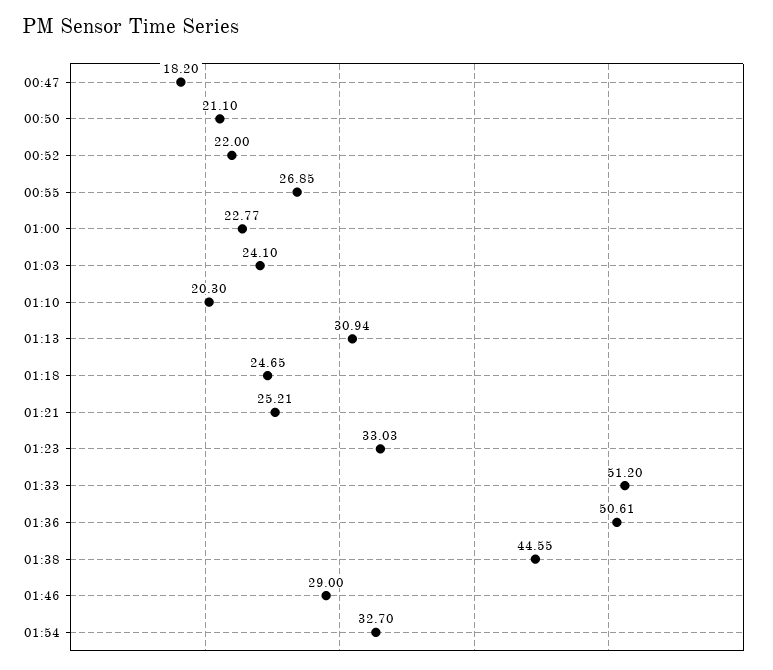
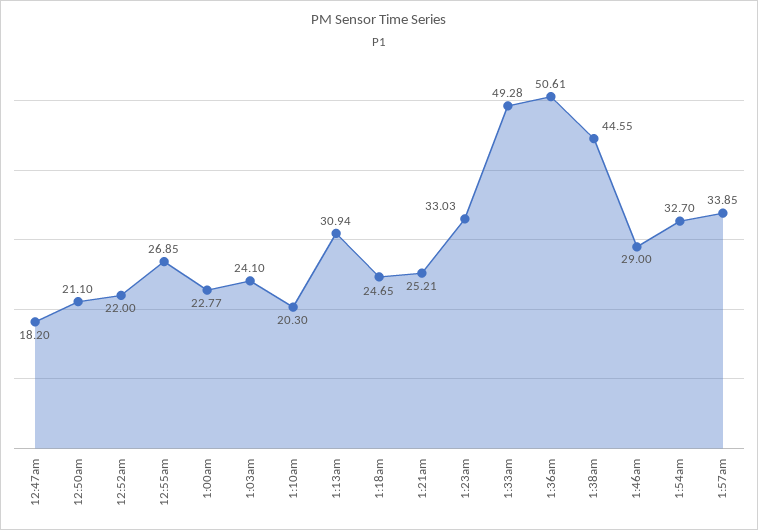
01:33: 51.2 -> 49.28
1:57am: none -> 33.85

